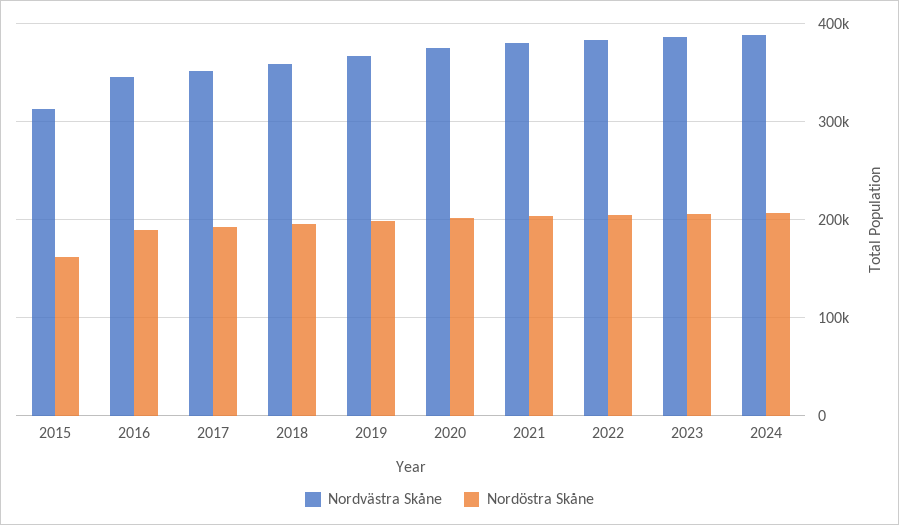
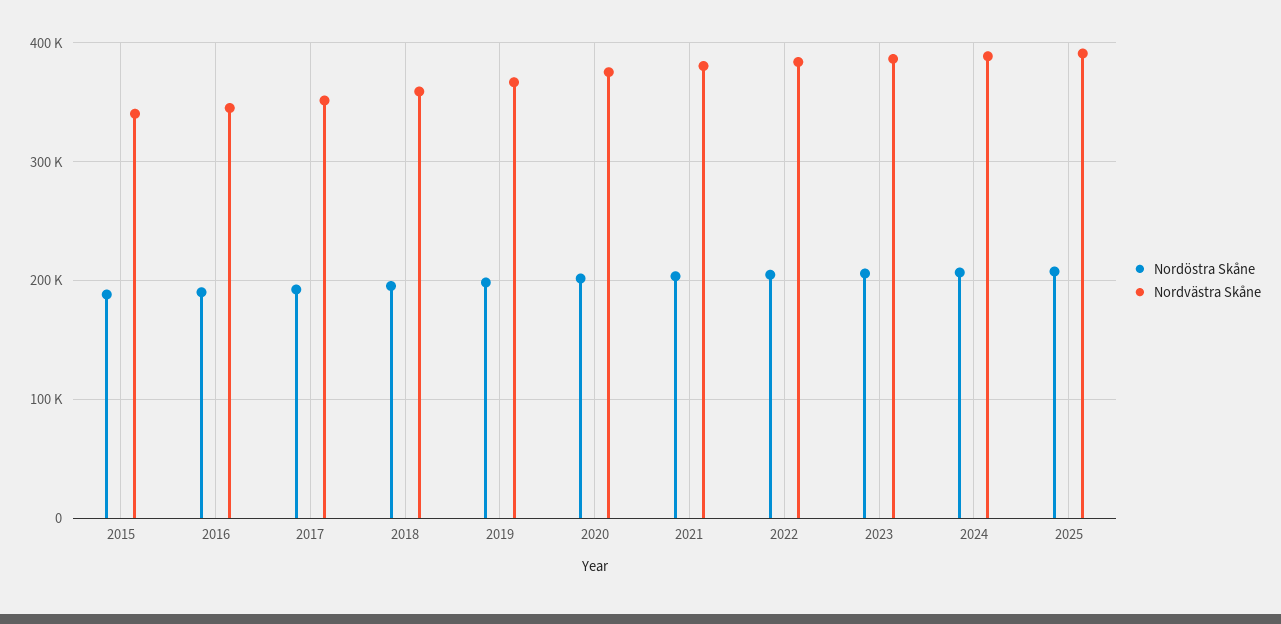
Nordvästra Skåne, 2015: 310000 -> 340000
Nordöstra Skåne, 2015: 160000 -> 190000
Nordöstra Skåne, 2025: none -> 210000
Nordvästra Skåne, 2025: none -> 390000

